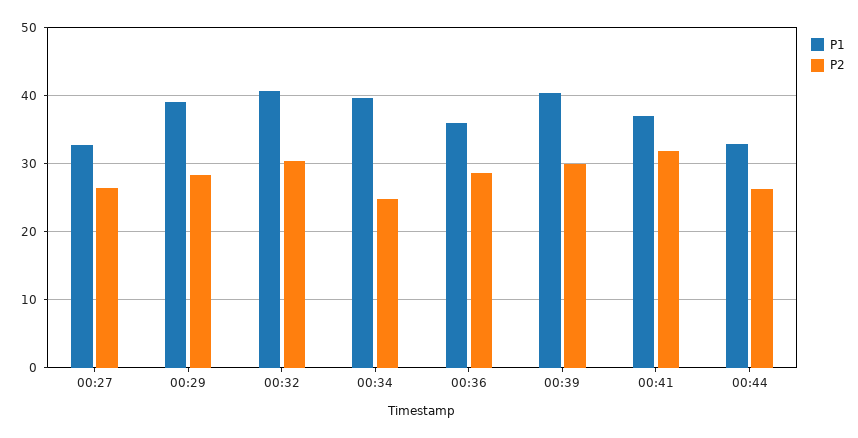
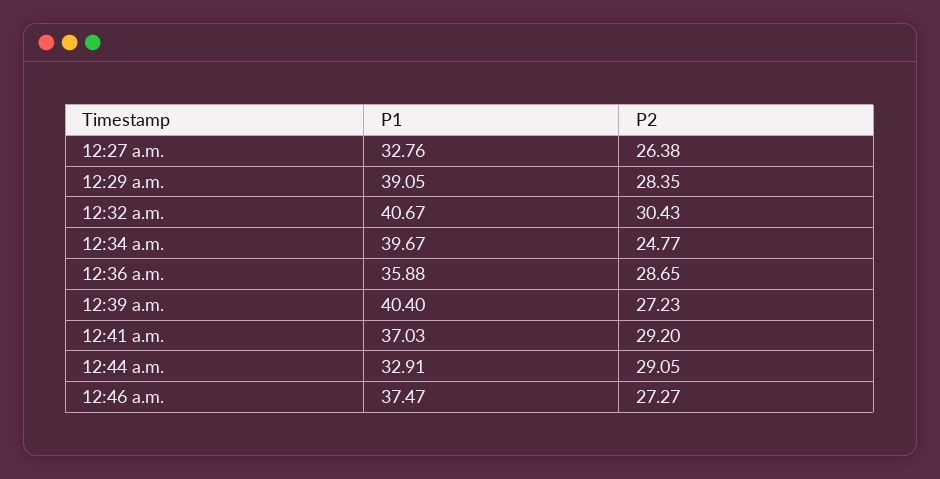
P2, 00:39: 30 -> 27.23
P2, 00:41: 32 -> 29.2
P2, 00:44: 26 -> 29.05
P1, 12:46 a.m.: none -> 37.47
P2, 12:46 a.m.: none -> 27.27

